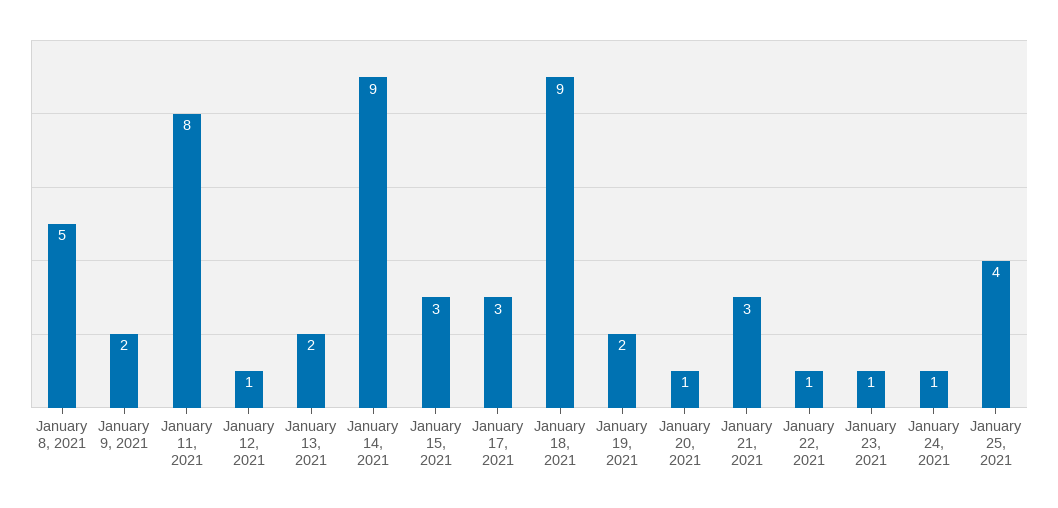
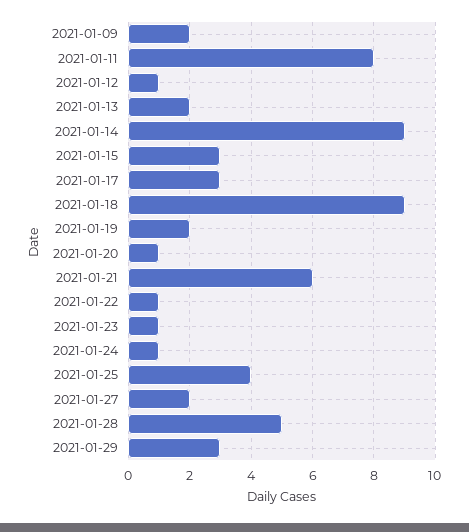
January 8, 2021: 5 -> none
January 21, 2021: 3 -> 6
2021-01-27: none -> 2
2021-01-28: none -> 5
2021-01-29: none -> 3

